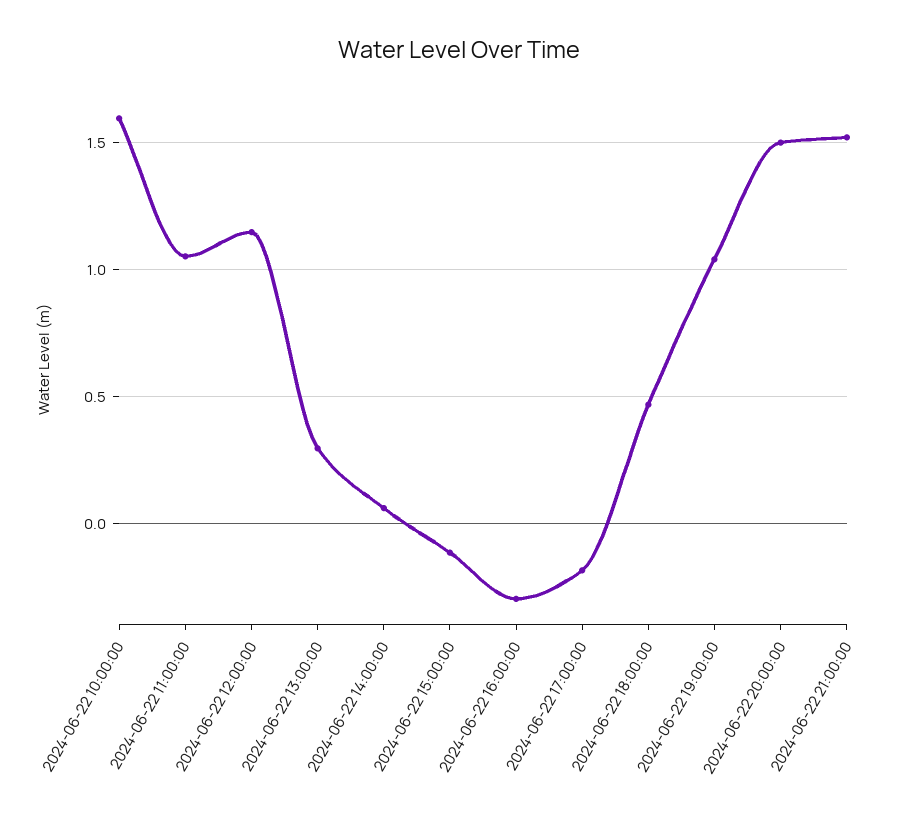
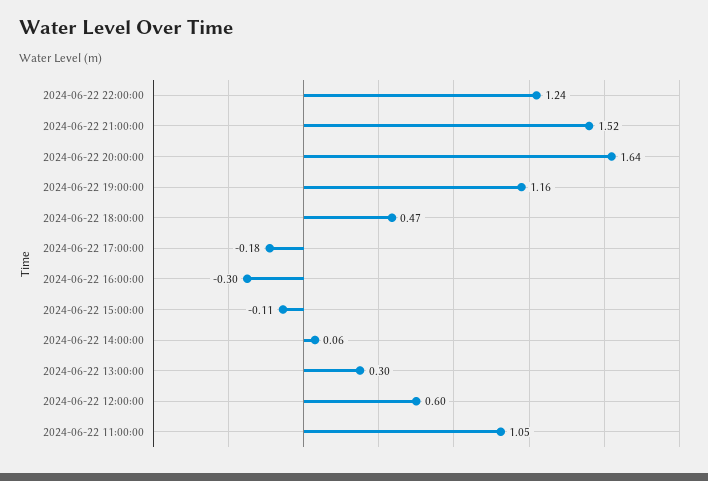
2024-06-22 10:00:00: 1.6 -> none
2024-06-22 12:00:00: 1.15 -> 0.6
2024-06-22 19:00:00: 1.05 -> 1.16
2024-06-22 20:00:00: 1.5 -> 1.64
2024-06-22 22:00:00: none -> 1.24

